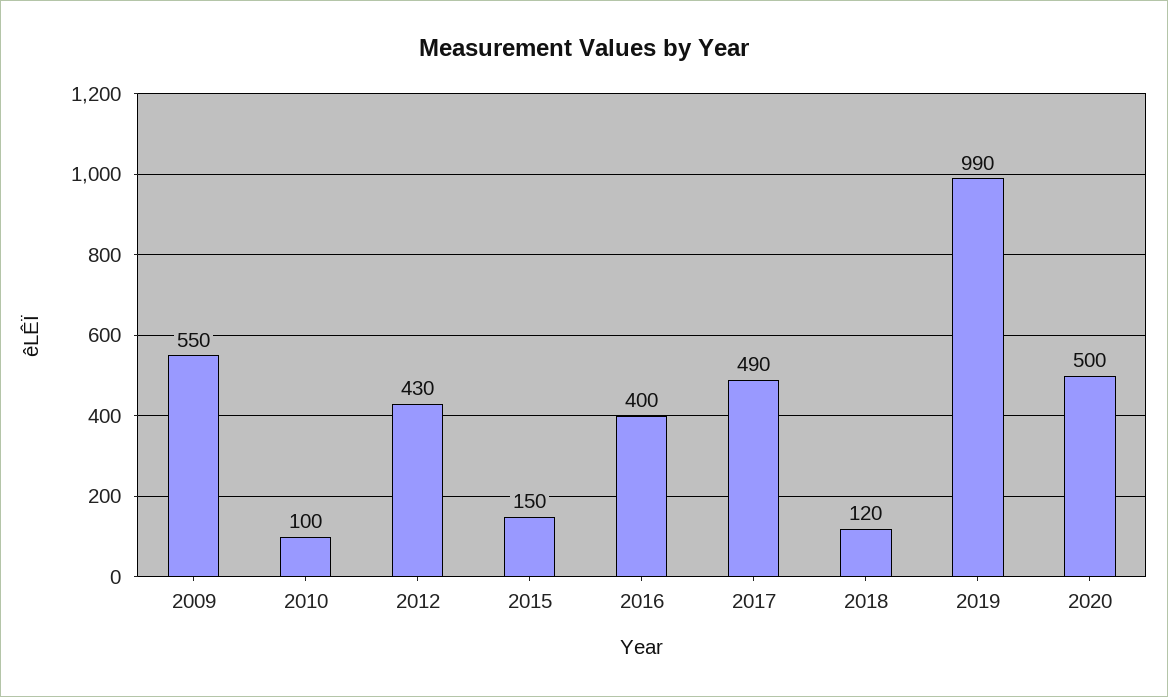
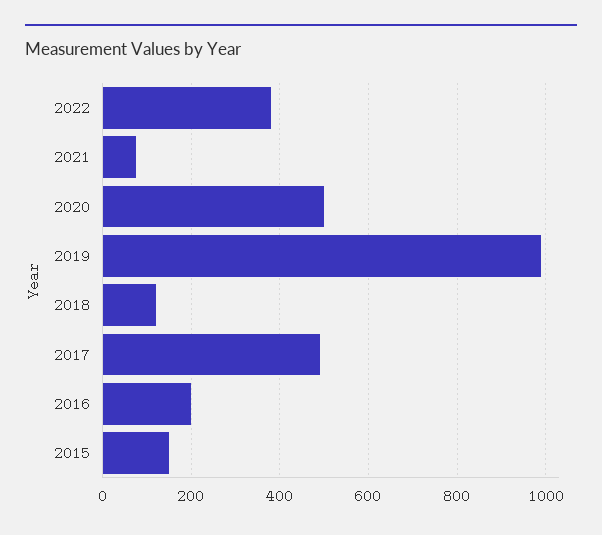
2009: 550 -> none
2010: 100 -> none
2012: 430 -> none
2016: 400 -> 200
2022: none -> 380
2021: none -> 80

